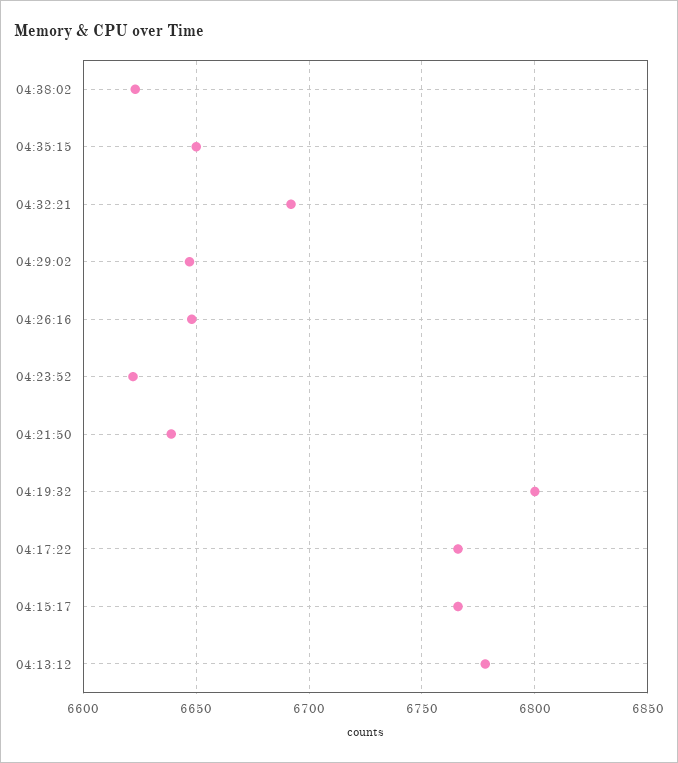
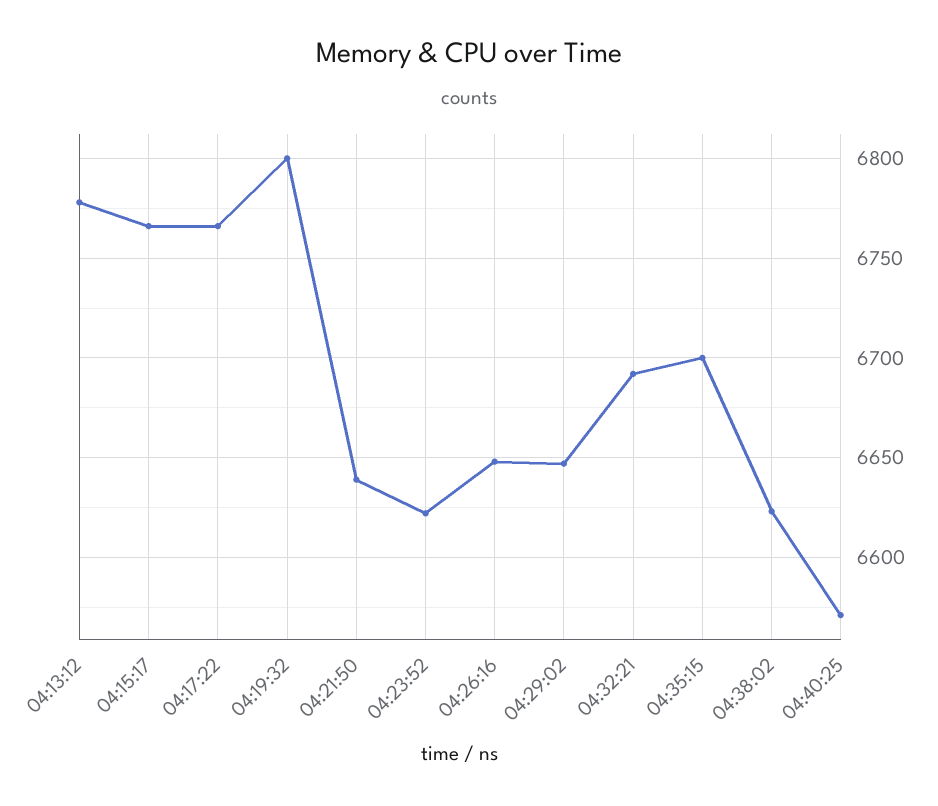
04:35:15: 6650 -> 6700
04:40:25: none -> 6570

